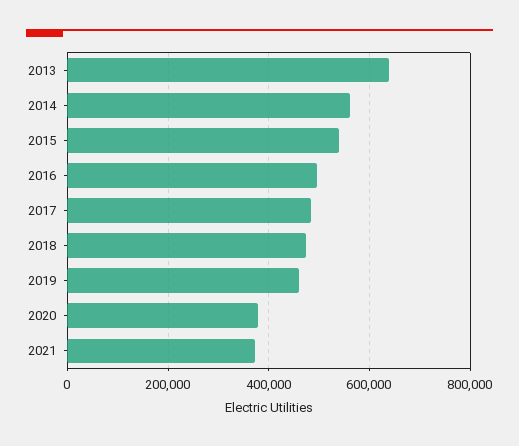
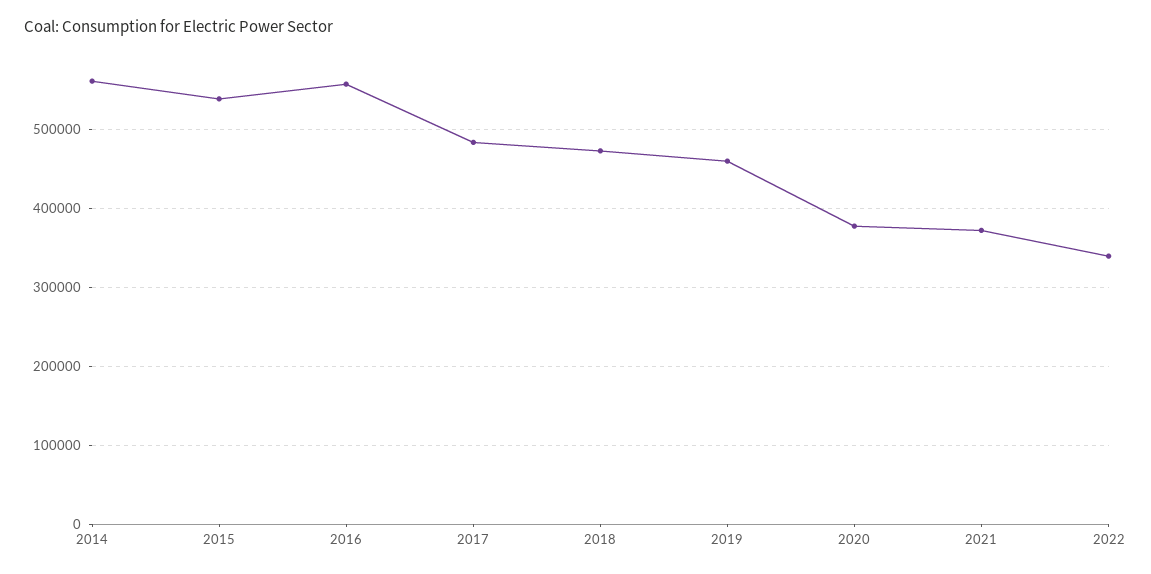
2013: 640000 -> none
2016: 500000 -> 560000
2022: none -> 340000

